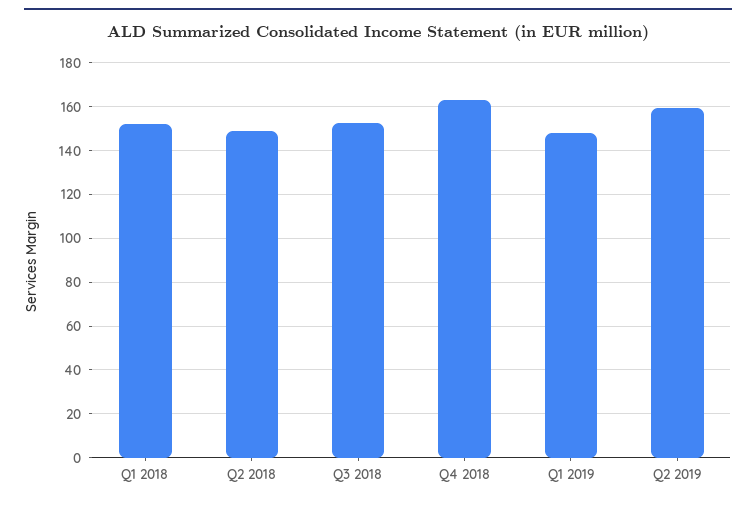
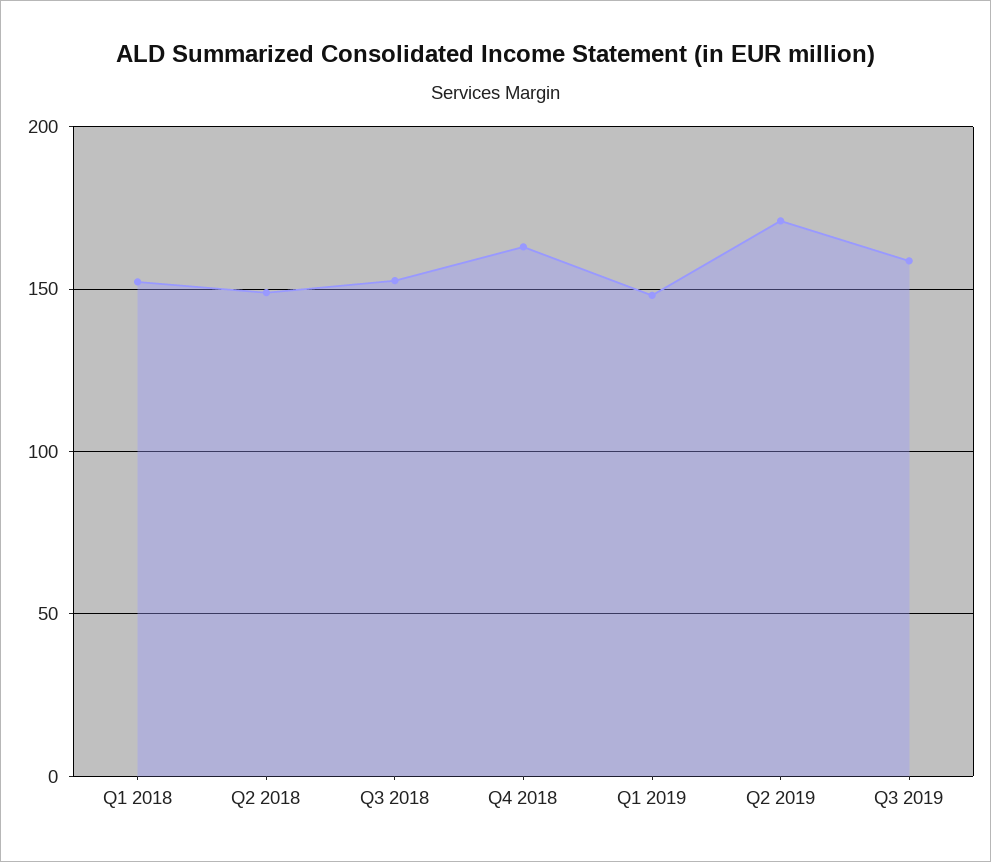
Q2 2019: 160 -> 170
Q3 2019: none -> 160

